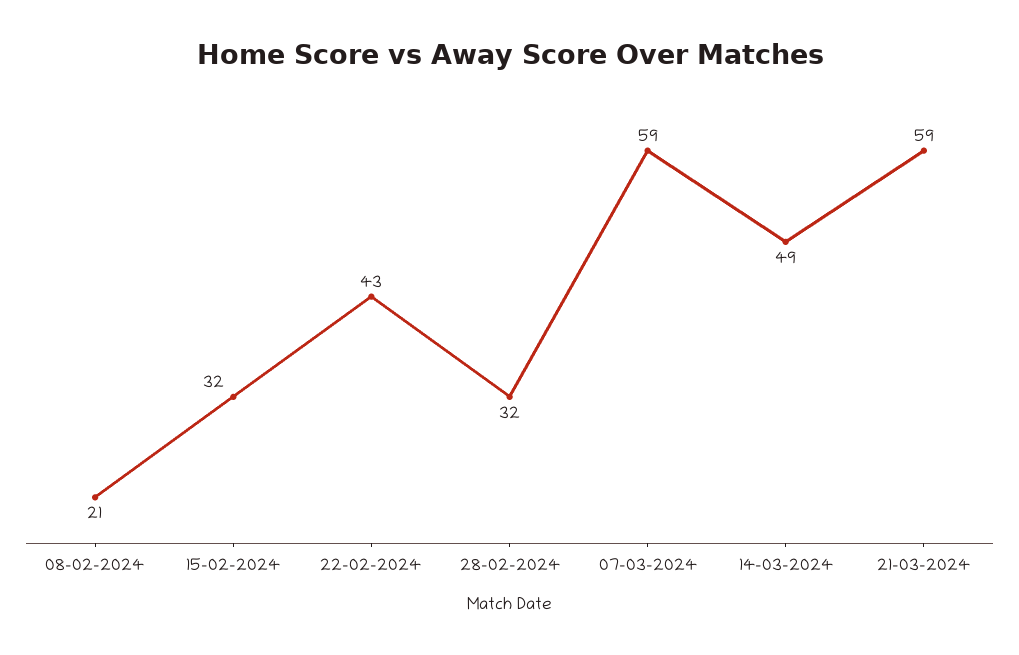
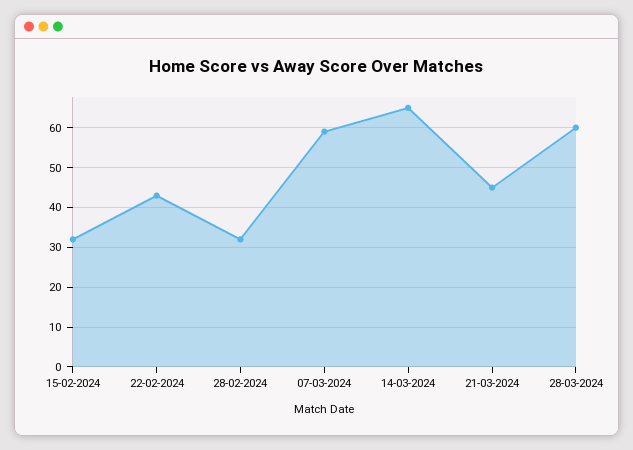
08-02-2024: 21 -> none
14-03-2024: 49 -> 65
21-03-2024: 59 -> 45
28-03-2024: none -> 60

